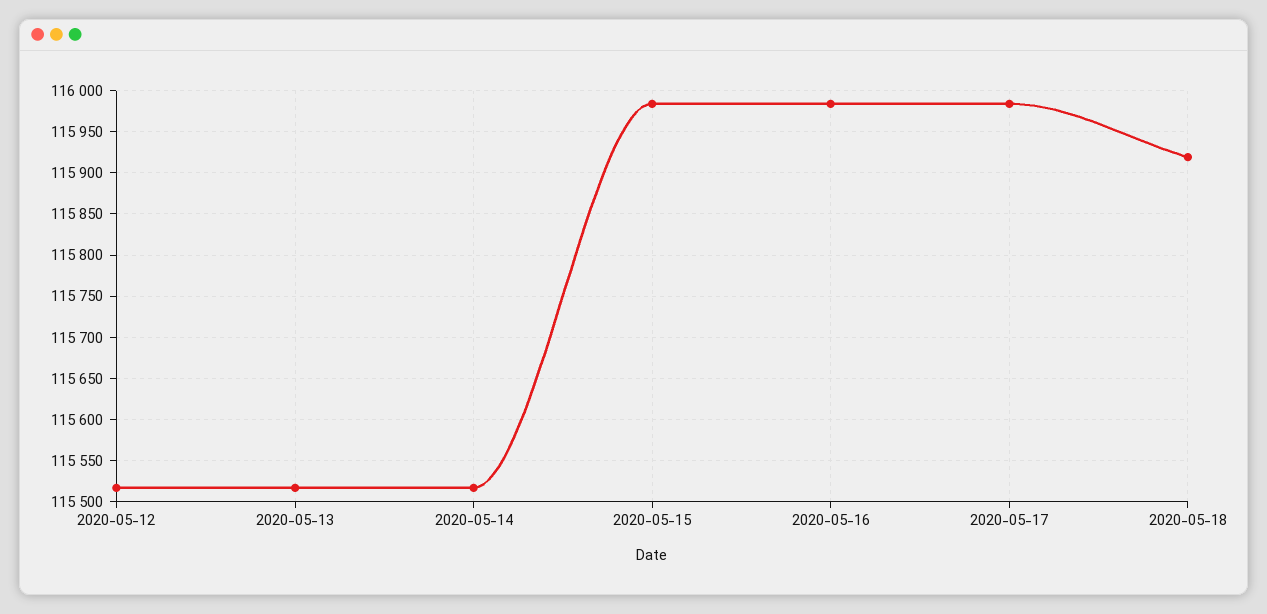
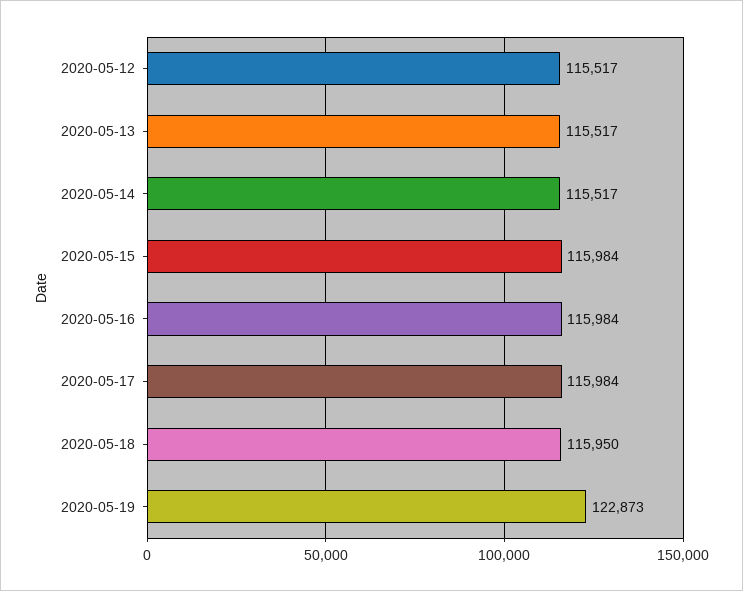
2020-05-18: 115920 -> 115950
2020-05-19: none -> 122873

